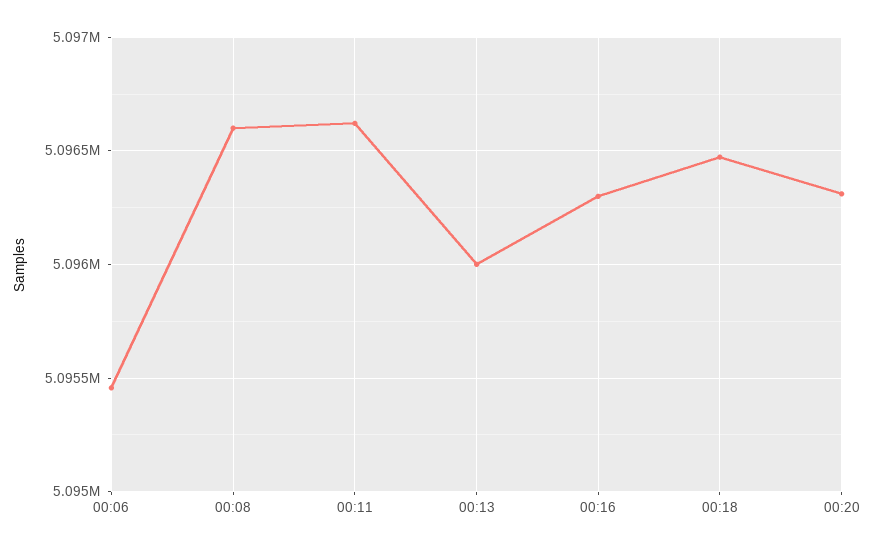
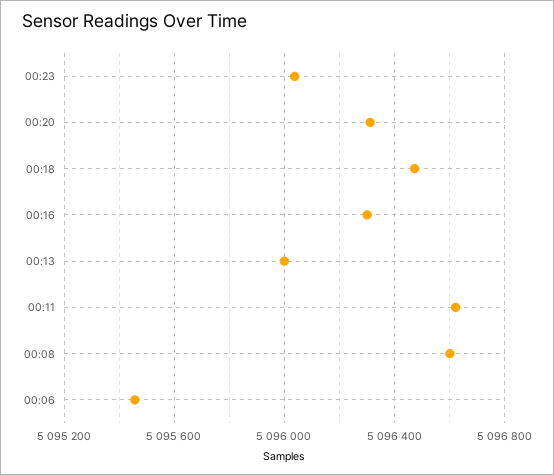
00:23: none -> 5096050

